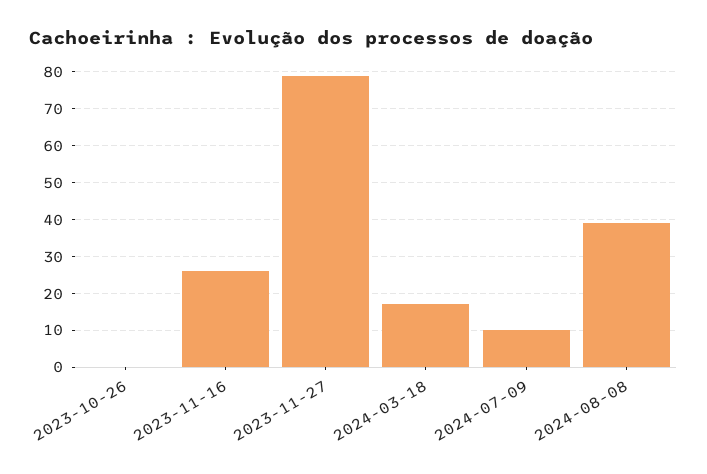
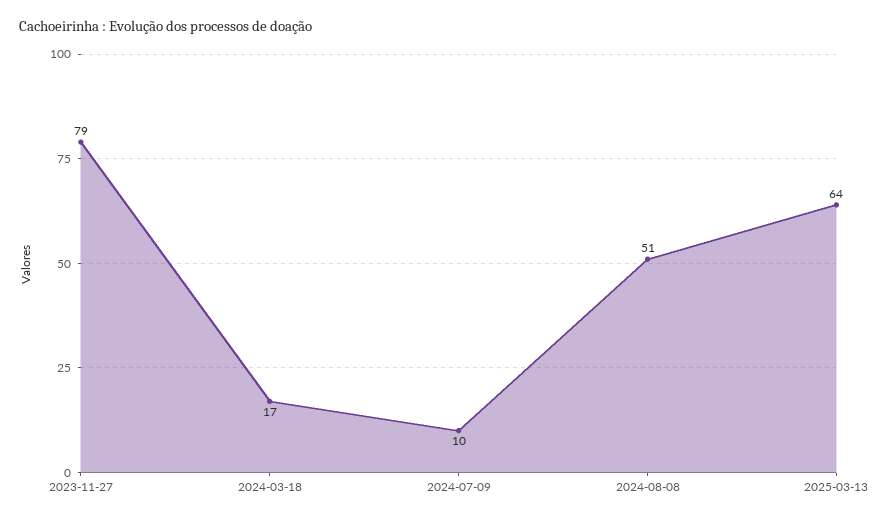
2023-10-26: 0 -> none
2023-11-16: 25 -> none
2024-08-08: 40 -> 51
2025-03-13: none -> 64

